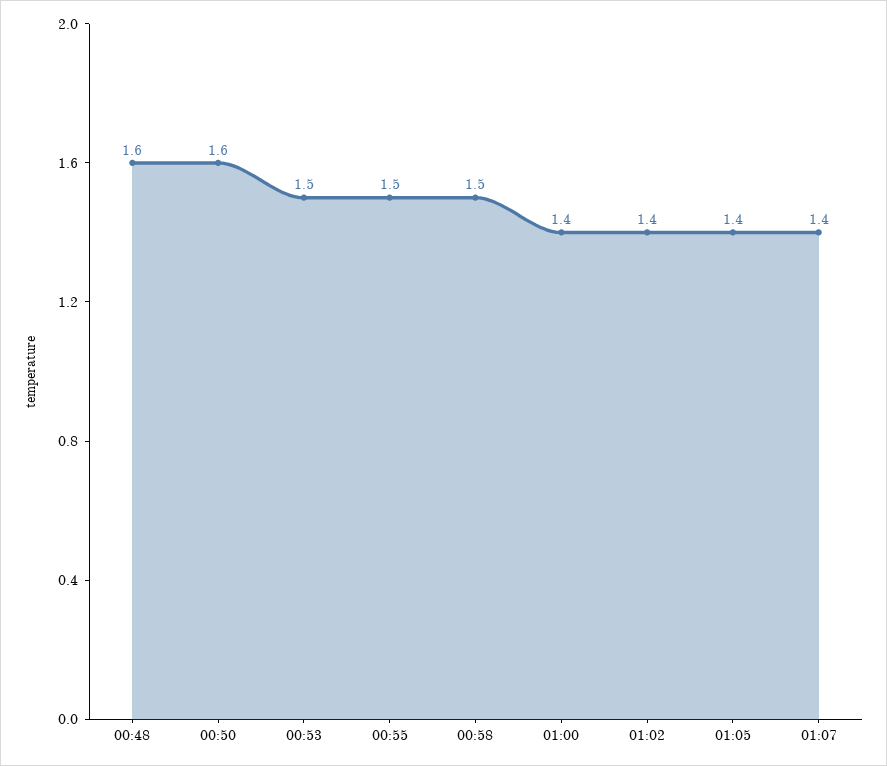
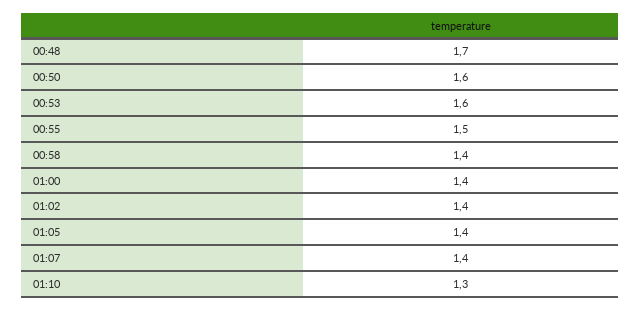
00:48: 1.6 -> 1.7
00:53: 1.5 -> 1.6
00:58: 1.5 -> 1.4
01:10: none -> 1.3

